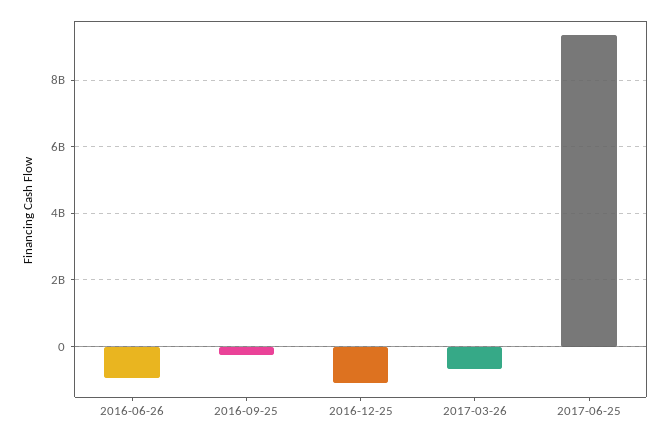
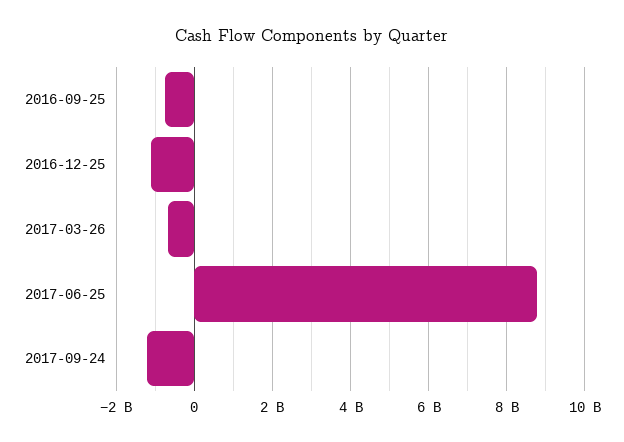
2016-06-26: -1000000000 -> none
2016-09-25: -200000000 -> -800000000
2017-06-25: 9400000000 -> 8800000000
2017-09-24: none -> -1200000000

